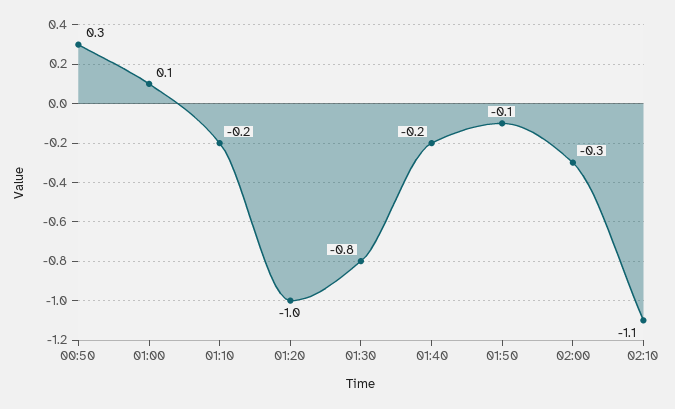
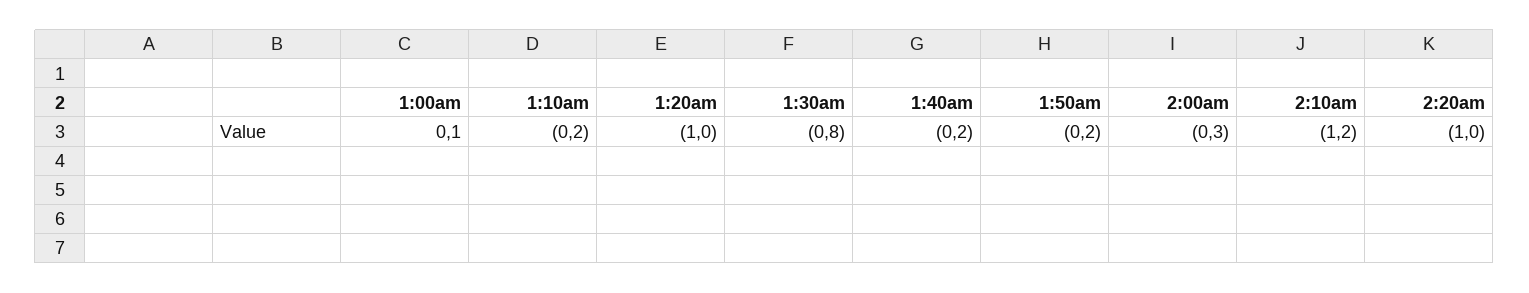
00:50: 0.3 -> none
01:50: -0.1 -> -0.2
02:10: -1.1 -> -1.2
2:20am: none -> -1

